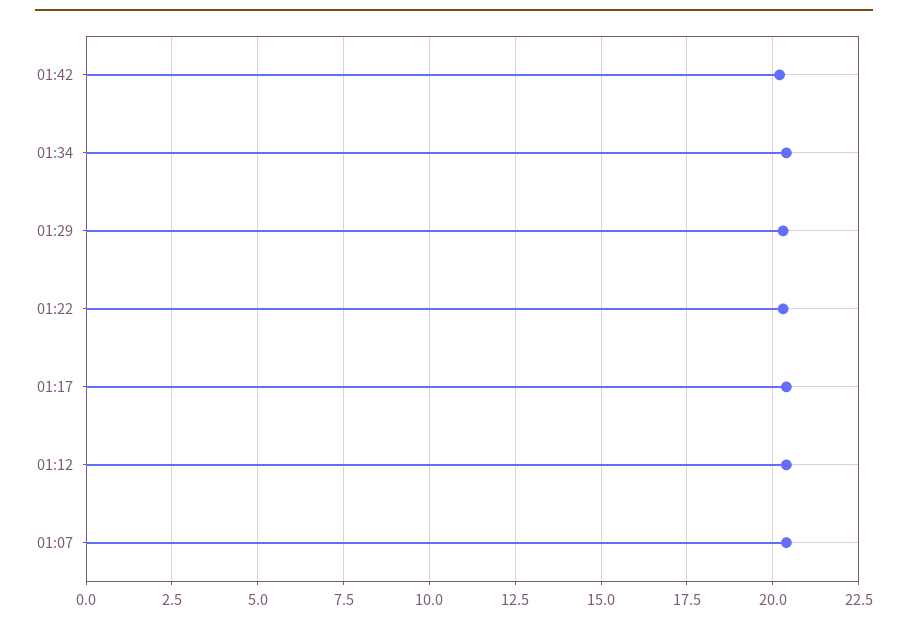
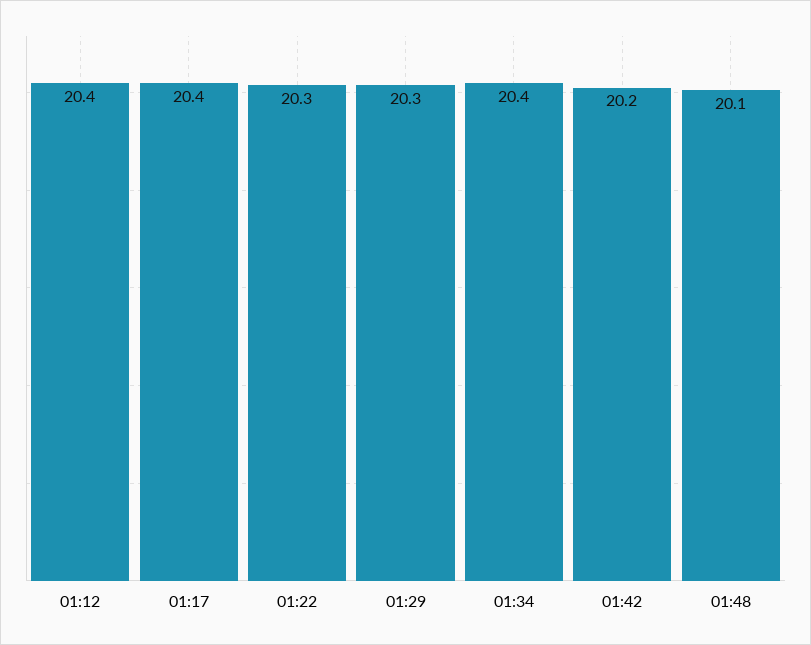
01:07: 20.5 -> none
01:48: none -> 20.1

